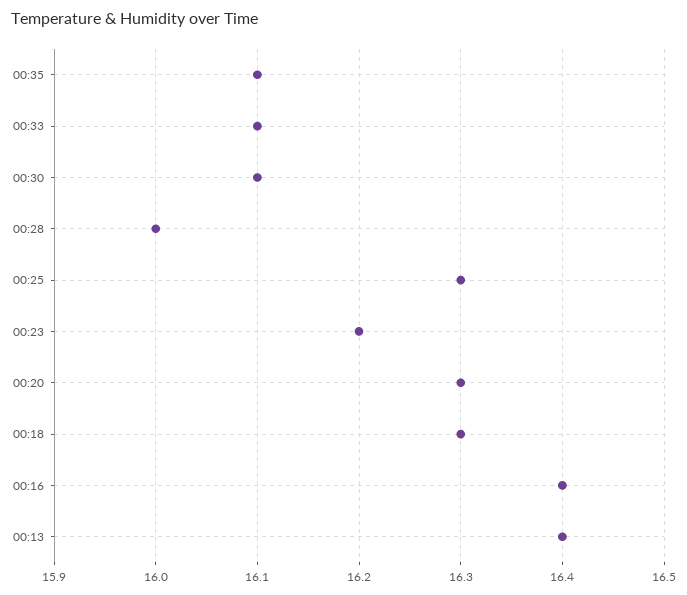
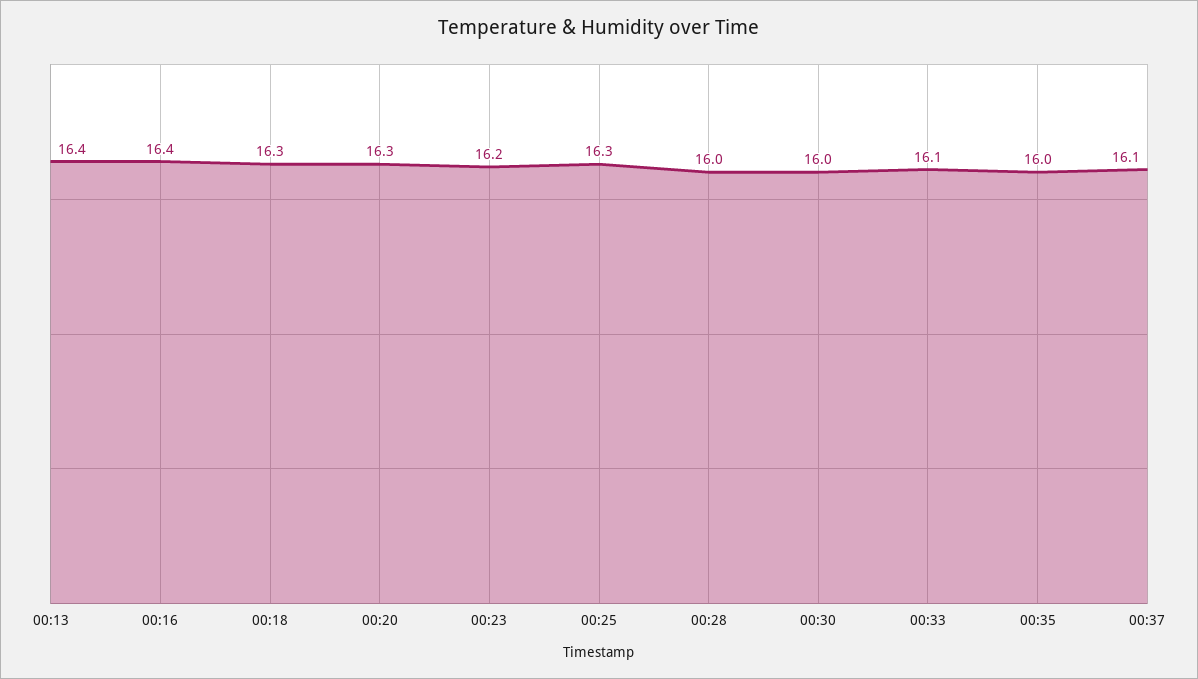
00:35: 16.1 -> 16
00:30: 16.1 -> 16
00:37: none -> 16.1

